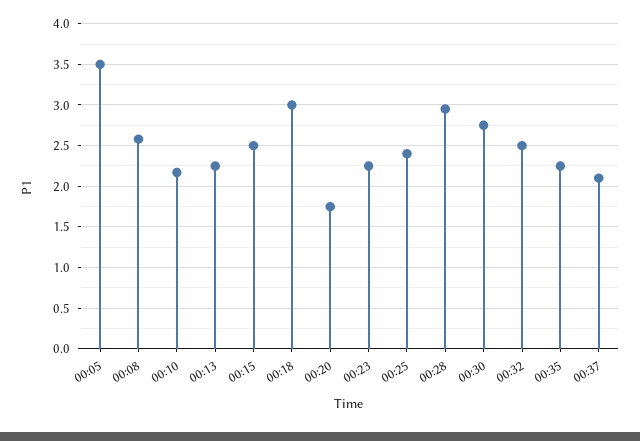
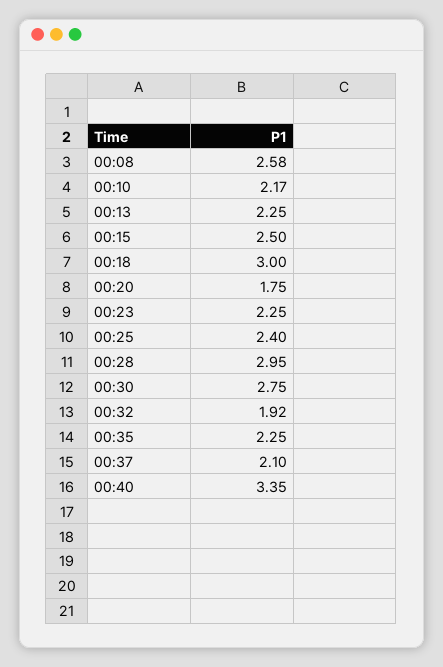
00:05: 3.5 -> none
00:32: 2.5 -> 1.92
00:40: none -> 3.35

